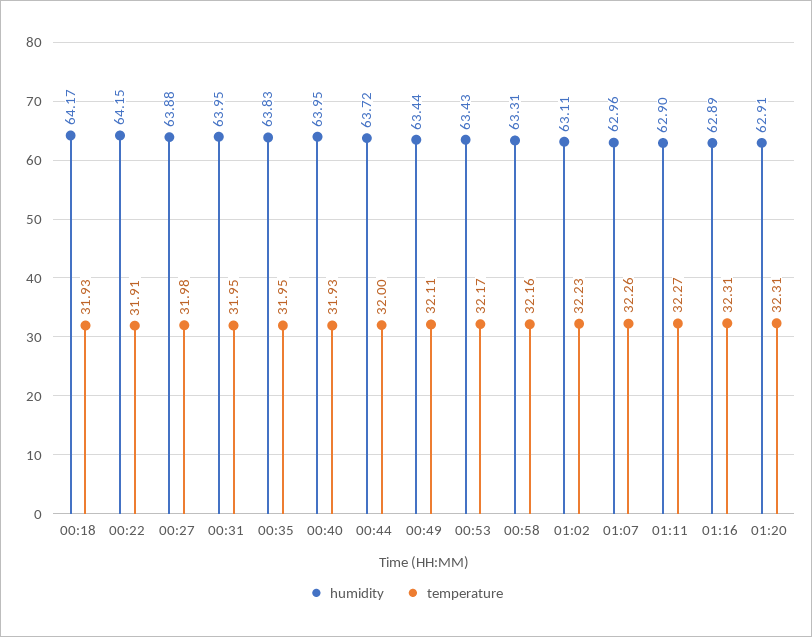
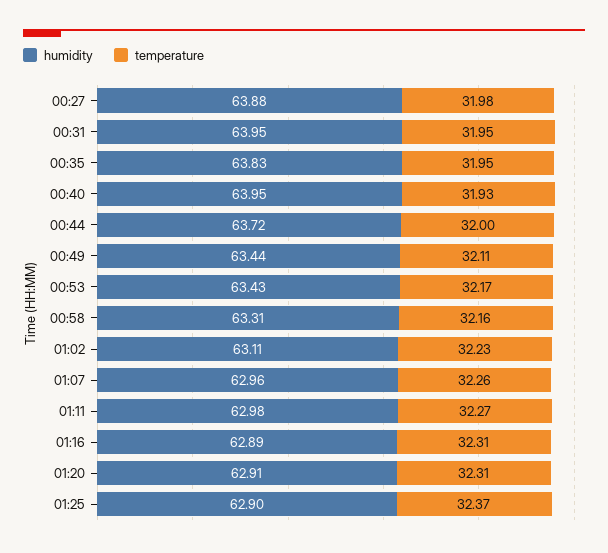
humidity, 00:18: 64.17 -> none
temperature, 00:18: 31.93 -> none
humidity, 00:22: 64.15 -> none
temperature, 00:22: 31.91 -> none
humidity, 01:11: 62.9 -> 62.98
humidity, 01:25: none -> 62.9
temperature, 01:25: none -> 32.37

